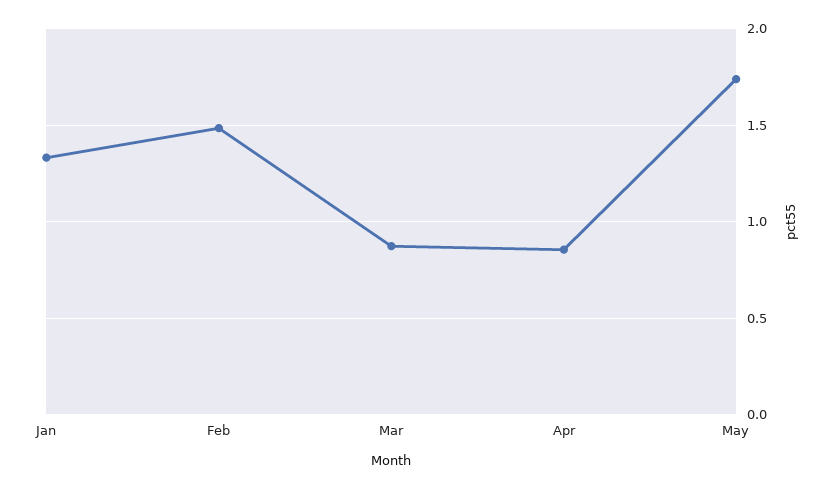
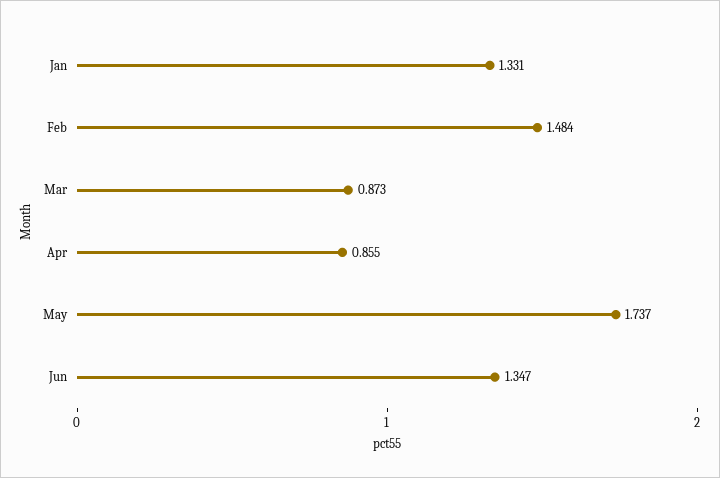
Jun: none -> 1.347

